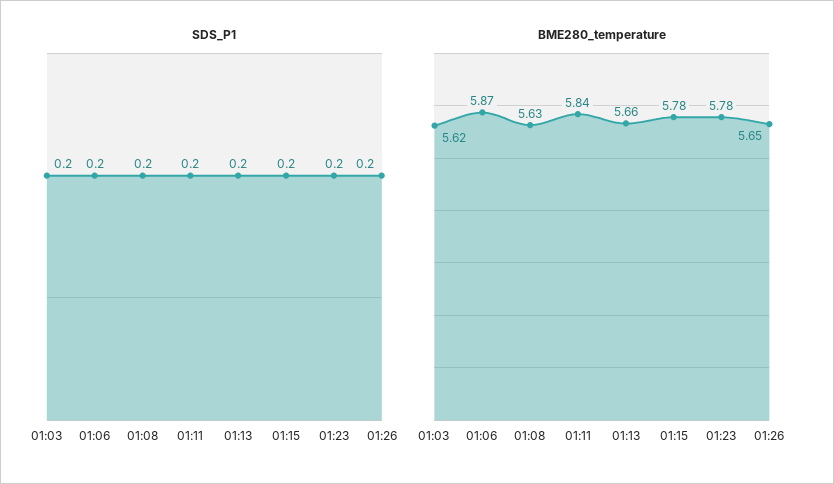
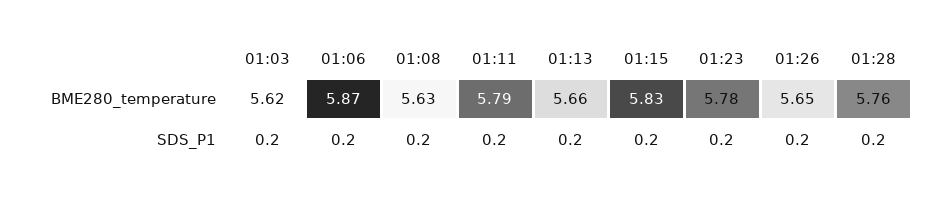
BME280_temperature, 01:11: 5.84 -> 5.79
BME280_temperature, 01:15: 5.78 -> 5.83
BME280_temperature, 01:28: none -> 5.76
SDS_P1, 01:28: none -> 0.2

